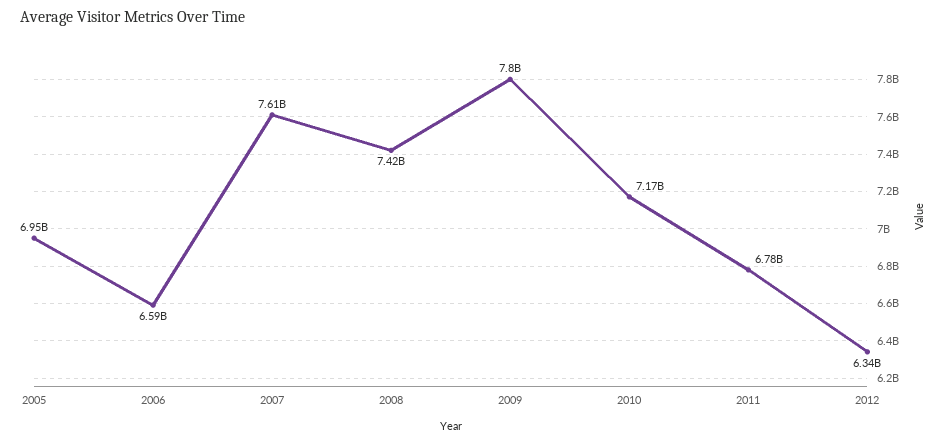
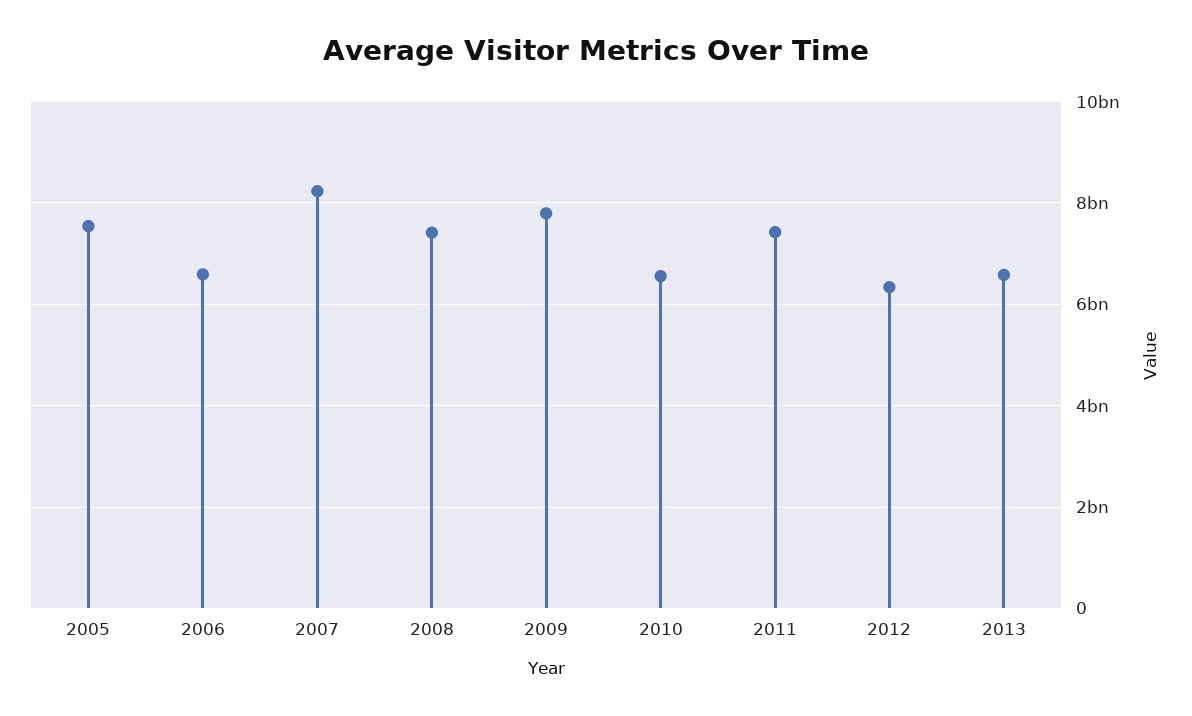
2005: 6950000000 -> 7600000000
2007: 7610000000 -> 8200000000
2010: 7170000000 -> 6600000000
2011: 6780000000 -> 7400000000
2013: none -> 6600000000

